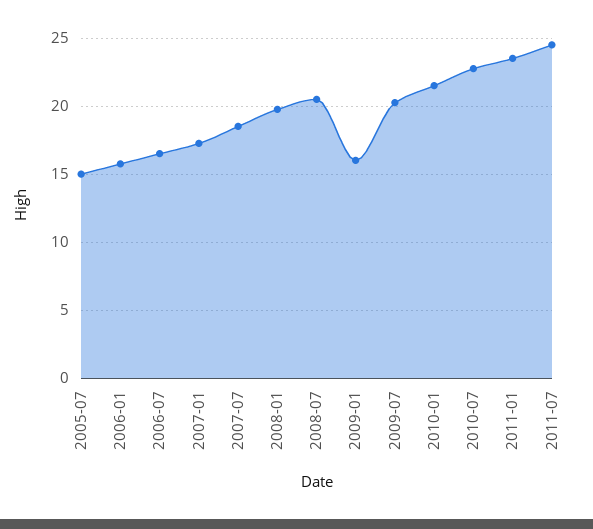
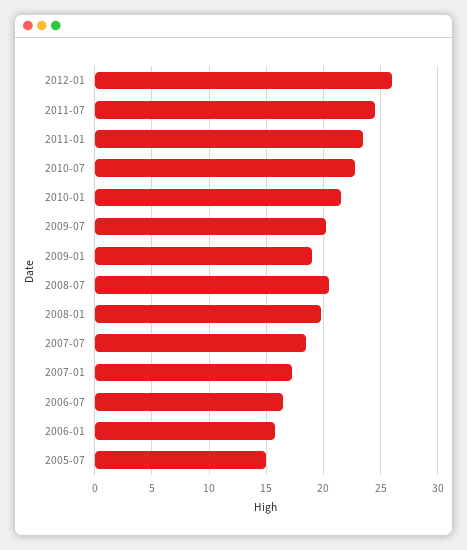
2009-01: 16 -> 19
2012-01: none -> 26

